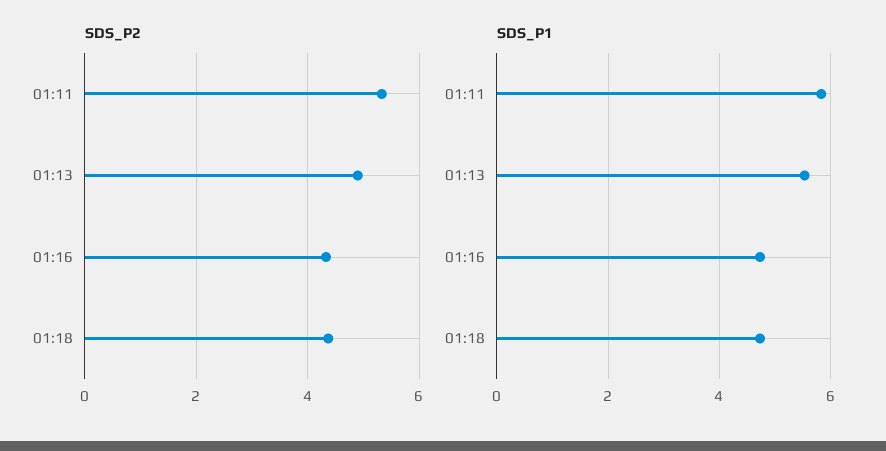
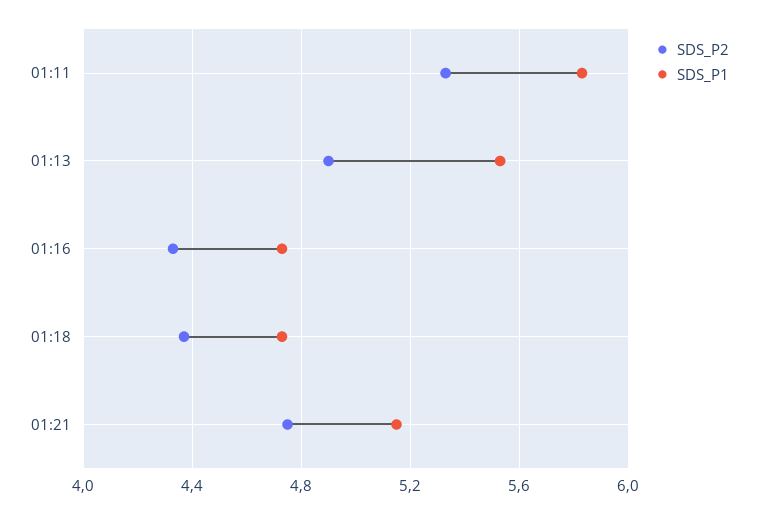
SDS_P2, 01:21: none -> 4.75
SDS_P1, 01:21: none -> 5.15

